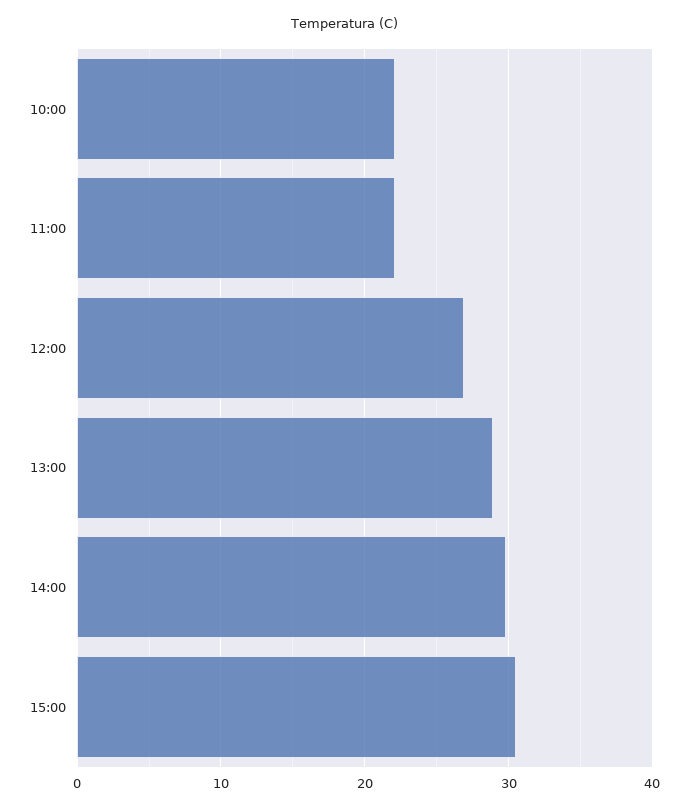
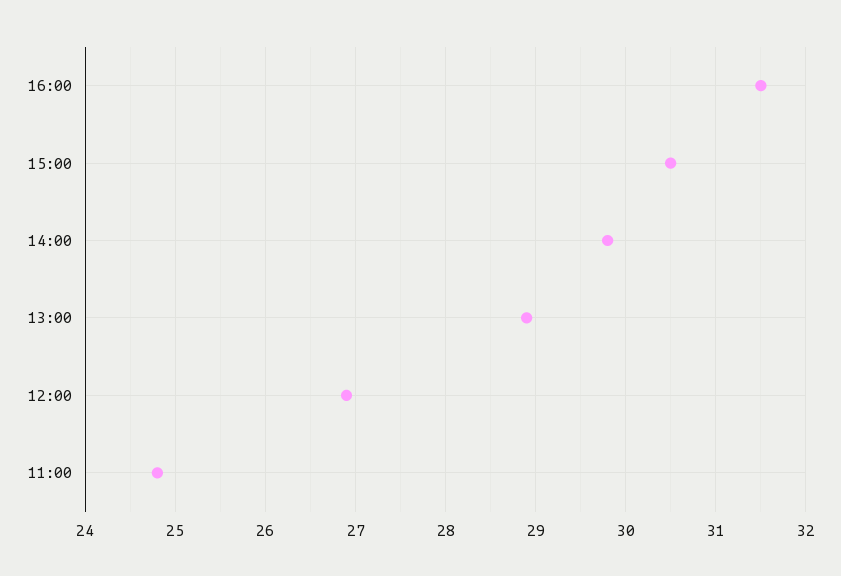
10:00: 22 -> none
11:00: 22 -> 24.8
16:00: none -> 31.5

